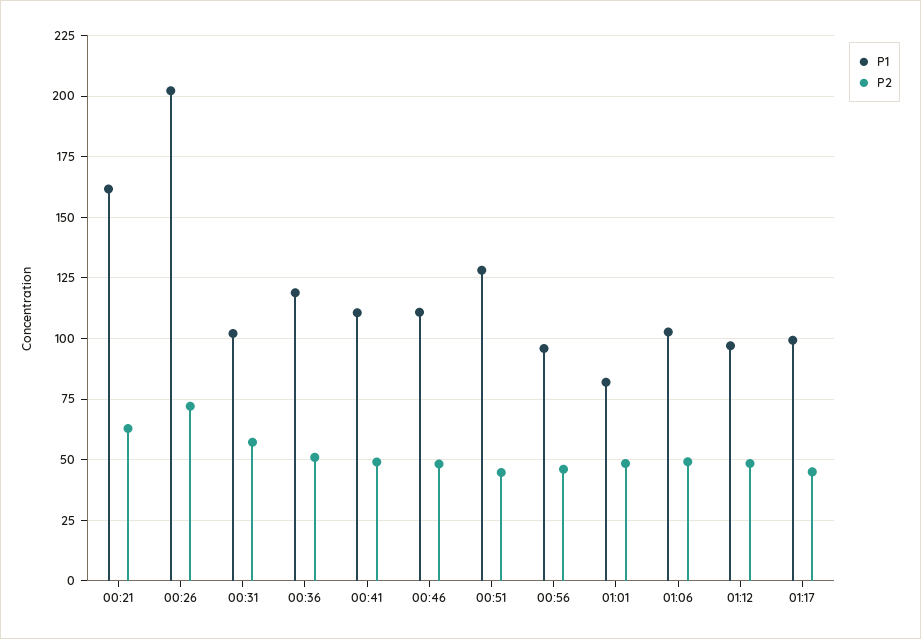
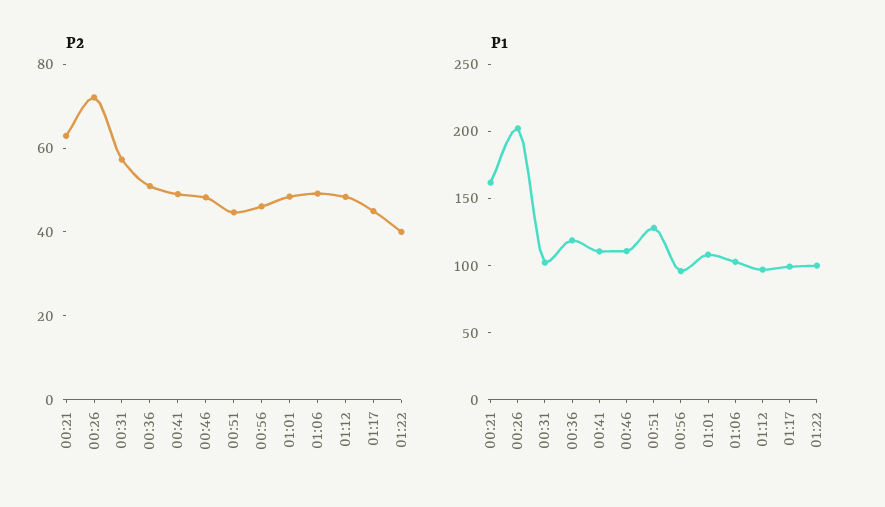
P1, 01:01: 82.5 -> 110
P2, 01:22: none -> 40
P1, 01:22: none -> 100

